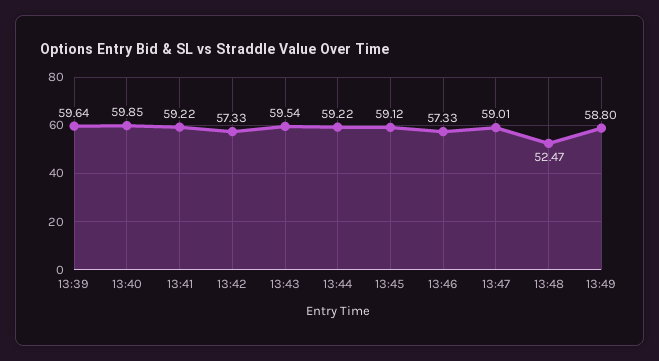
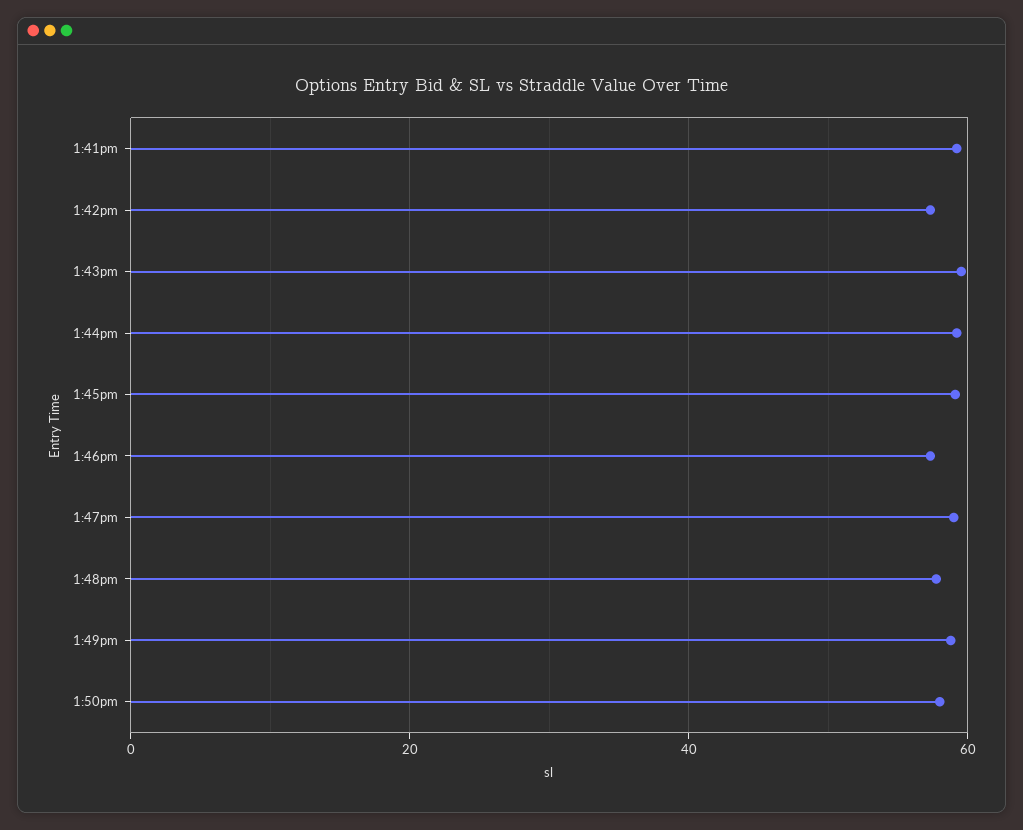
13:39: 59.64 -> none
13:40: 59.85 -> none
13:48: 52.47 -> 58
1:50pm: none -> 58

